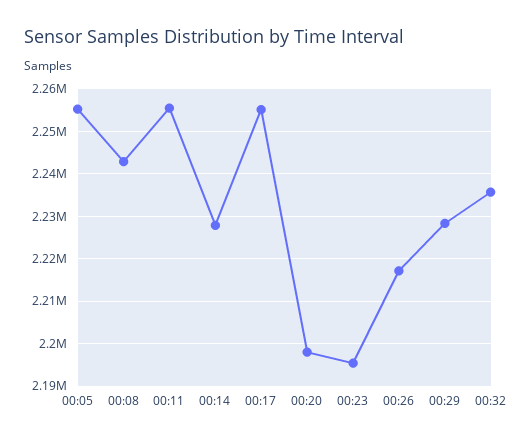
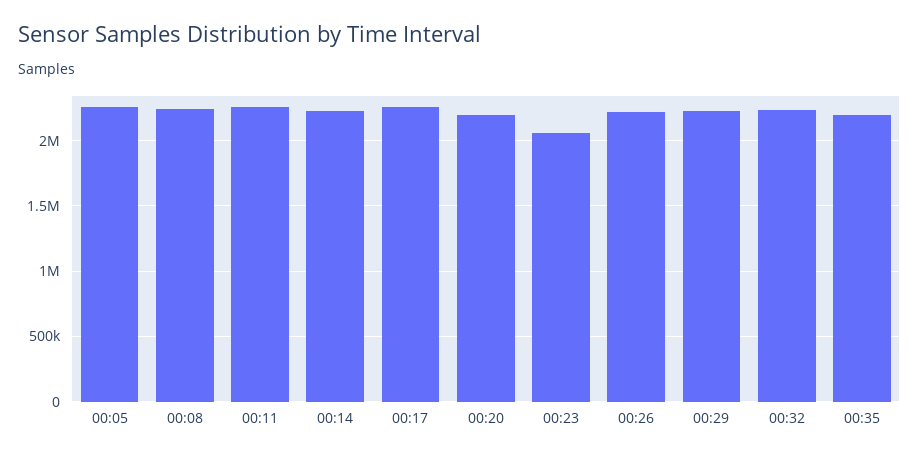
00:23: 2196000 -> 2050000
00:35: none -> 2200000

